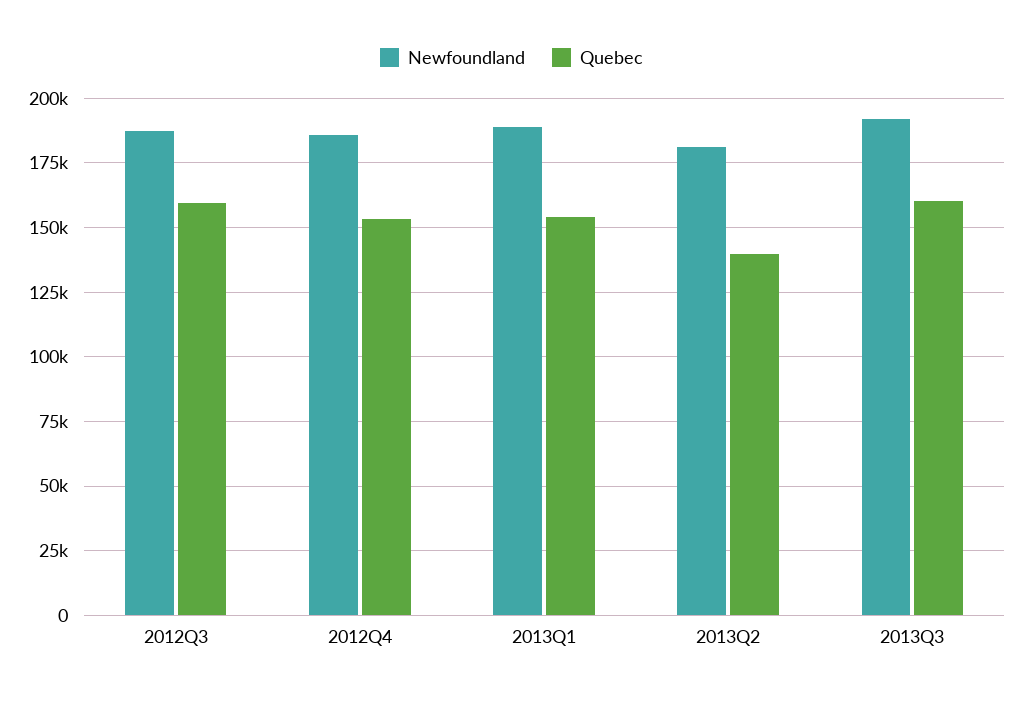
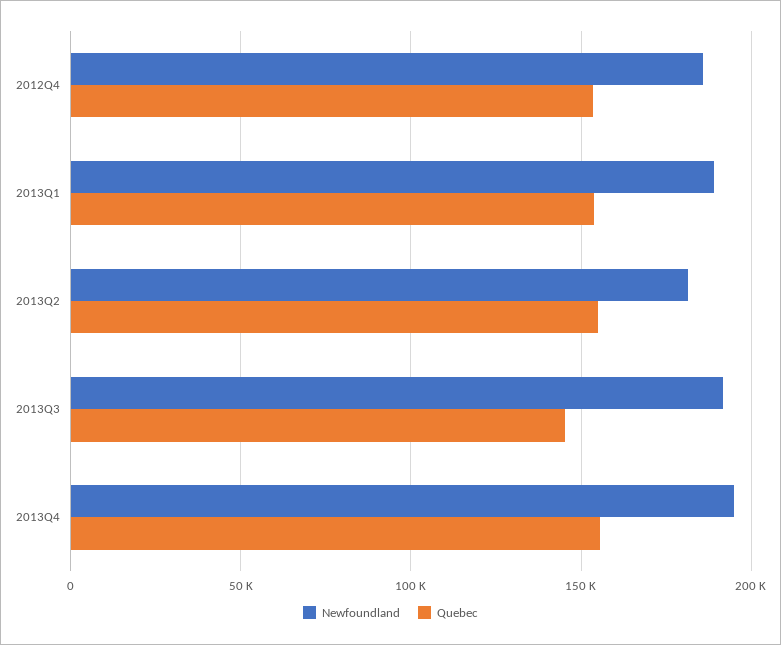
Newfoundland, 2012Q3: 187500 -> none
Quebec, 2012Q3: 160000 -> none
Quebec, 2013Q2: 140000 -> 155000
Quebec, 2013Q3: 160000 -> 145000
Newfoundland, 2013Q4: none -> 195000
Quebec, 2013Q4: none -> 155000

